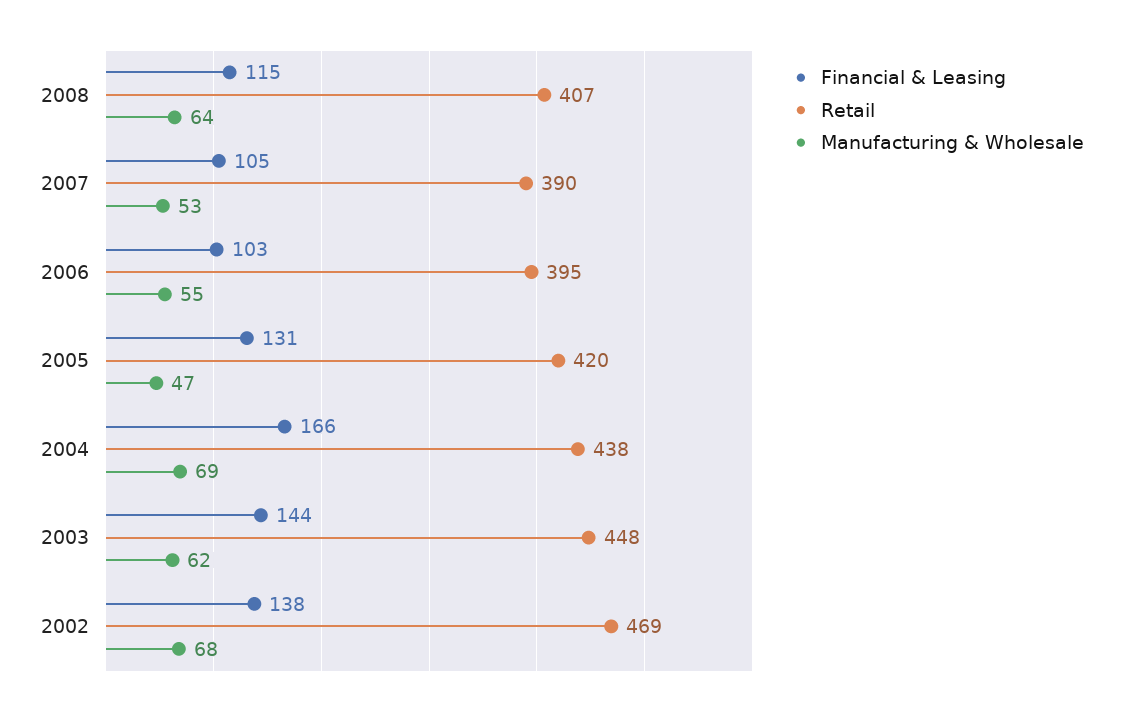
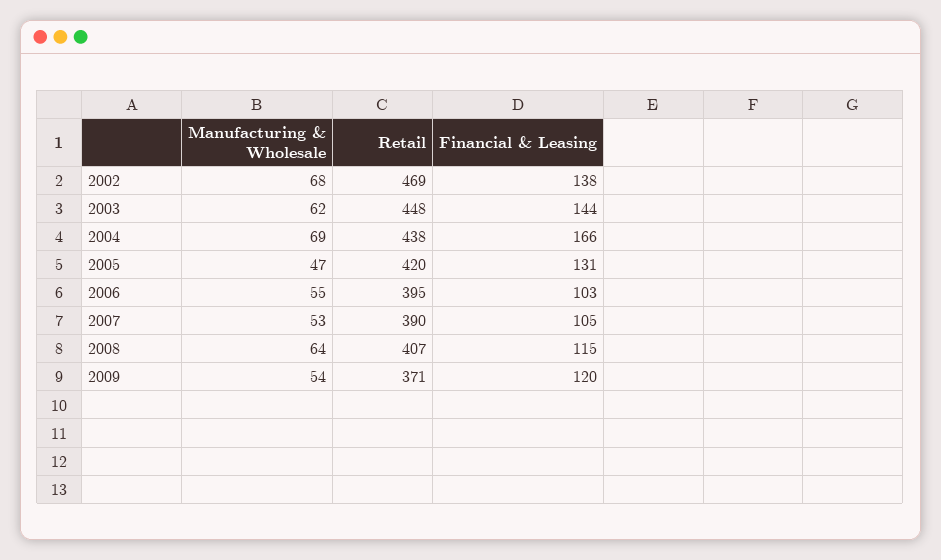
Manufacturing & Wholesale, 2009: none -> 54
Retail, 2009: none -> 371
Financial & Leasing, 2009: none -> 120

